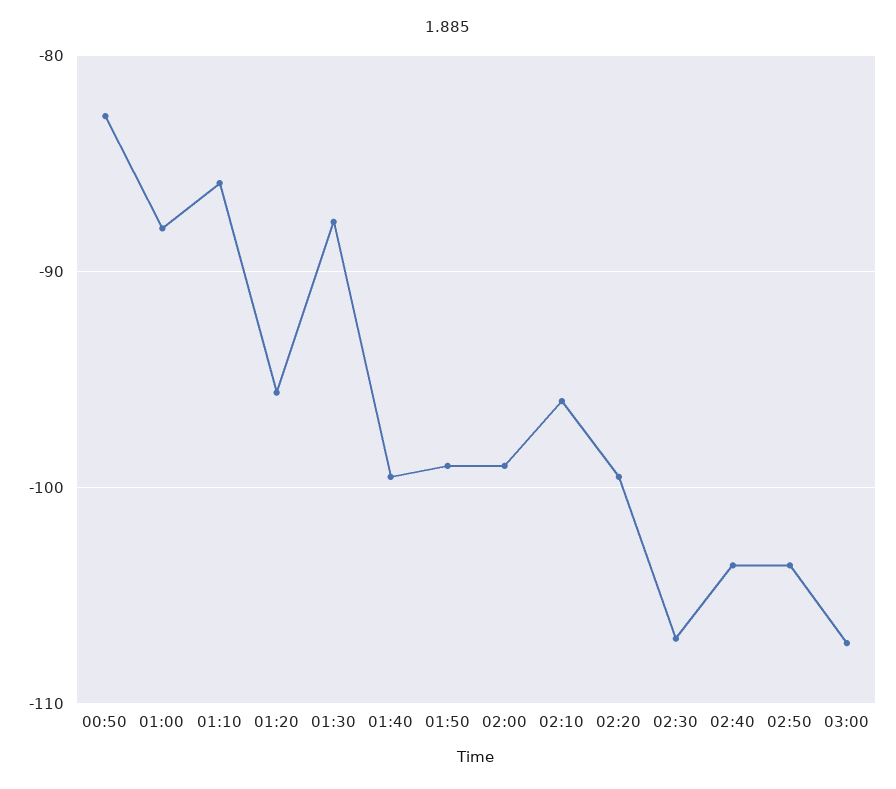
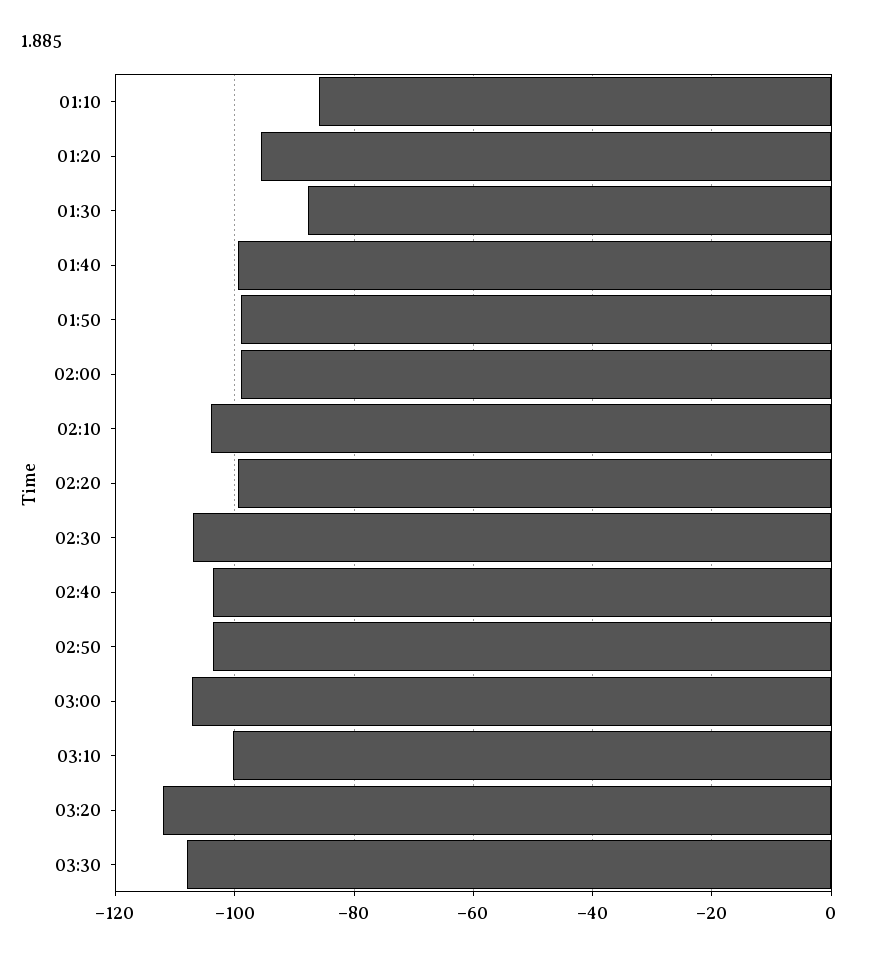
00:50: -83 -> none
01:00: -88 -> none
02:10: -96 -> -104
03:10: none -> -100
03:20: none -> -112
03:30: none -> -108

